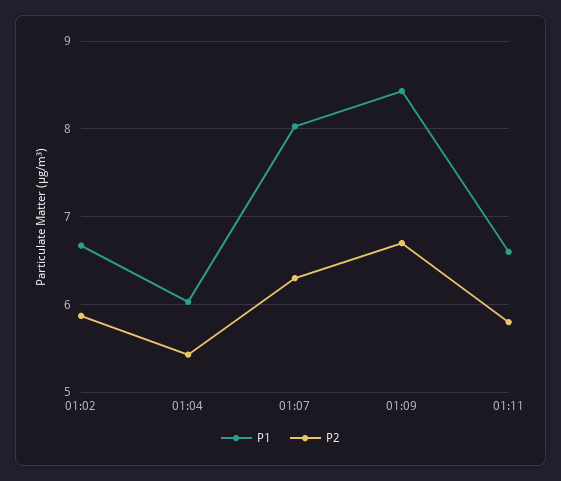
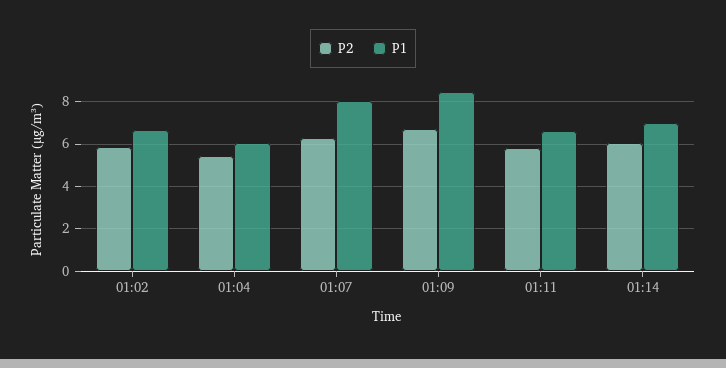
P2, 01:14: none -> 6
P1, 01:14: none -> 7

